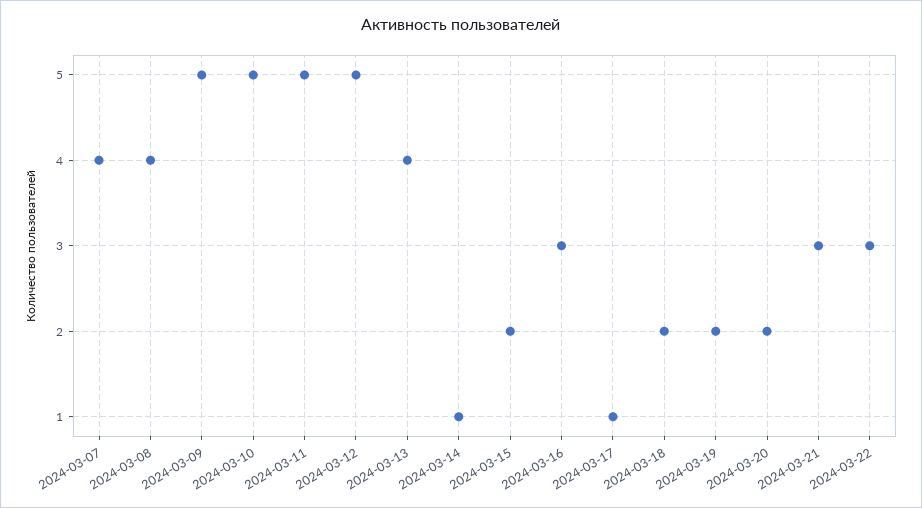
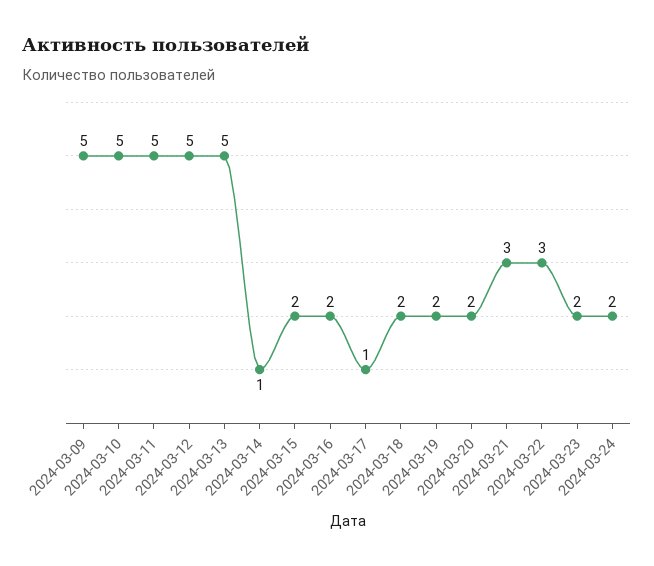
2024-03-07: 4 -> none
2024-03-08: 4 -> none
2024-03-13: 4 -> 5
2024-03-16: 3 -> 2
2024-03-23: none -> 2
2024-03-24: none -> 2

